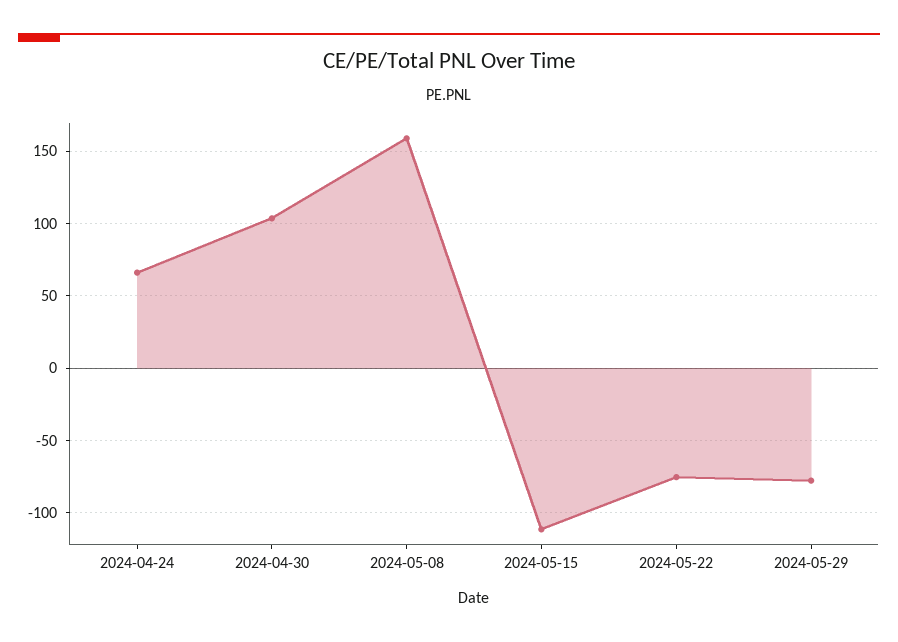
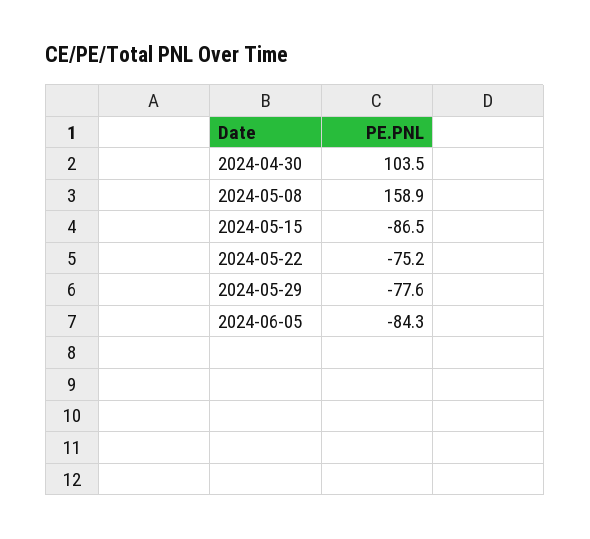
2024-04-24: 65 -> none
2024-05-15: -110 -> -86.5
2024-06-05: none -> -84.3

